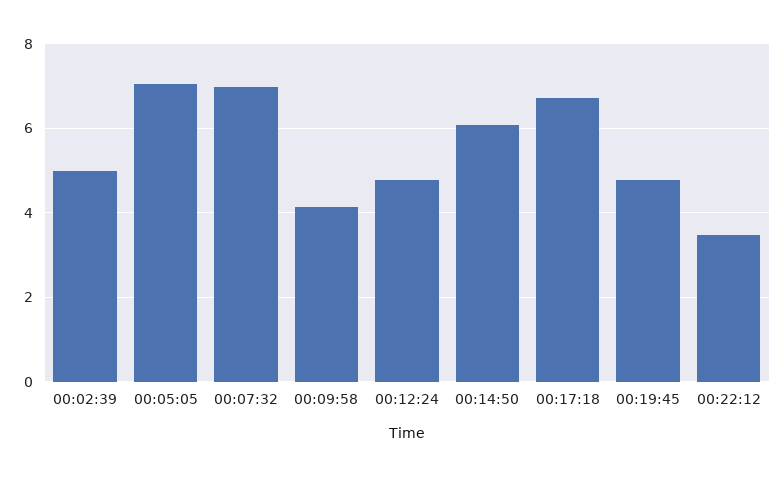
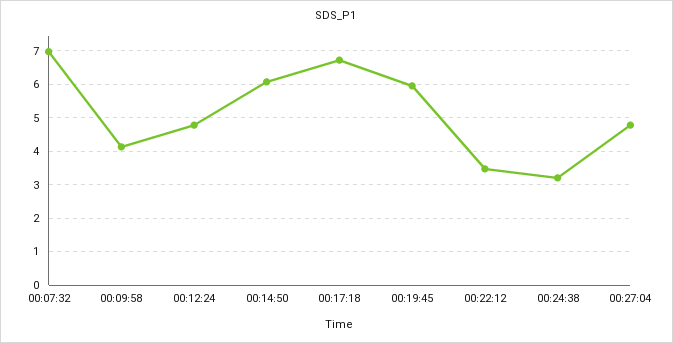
00:02:39: 5 -> none
00:05:05: 7 -> none
00:19:45: 4.8 -> 6
00:24:38: none -> 3.2
00:27:04: none -> 4.8

